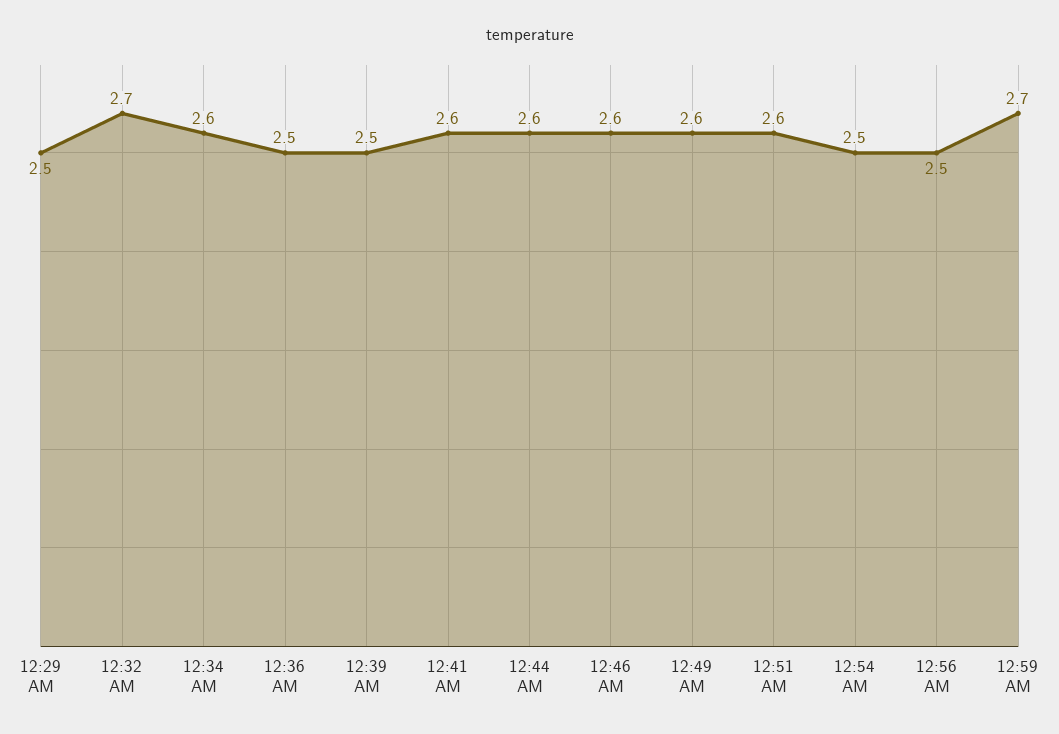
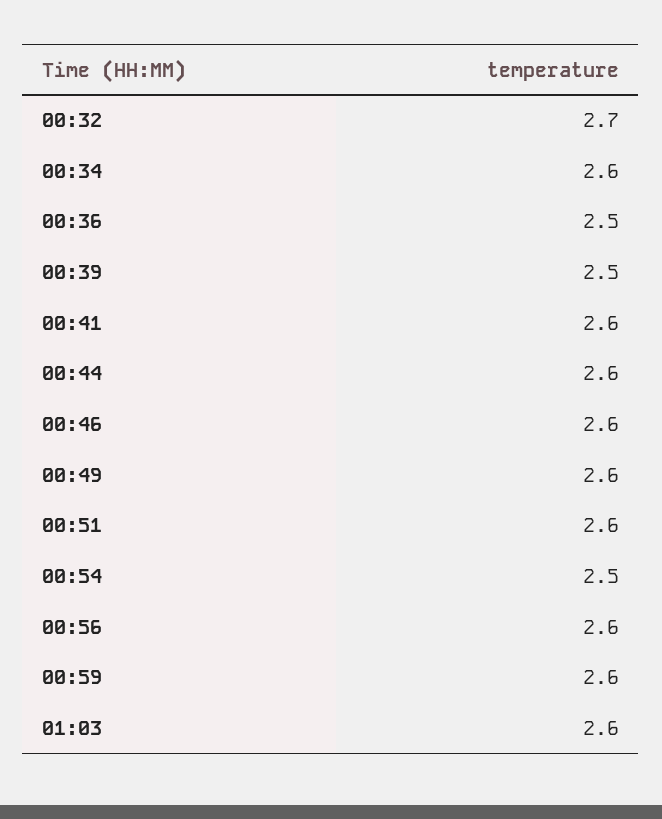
12:29 AM: 2.5 -> none
12:56 AM: 2.5 -> 2.6
12:59 AM: 2.7 -> 2.6
01:03: none -> 2.6

